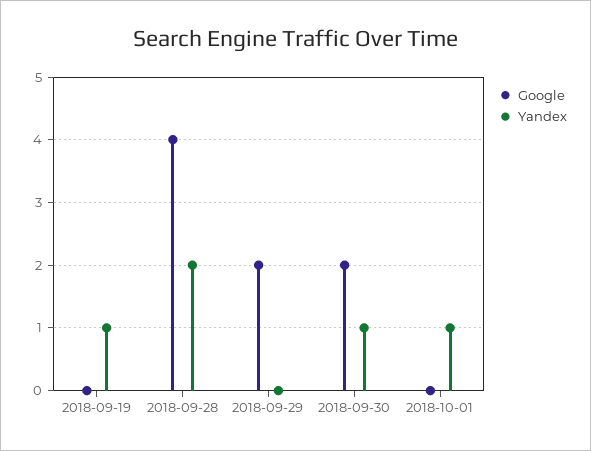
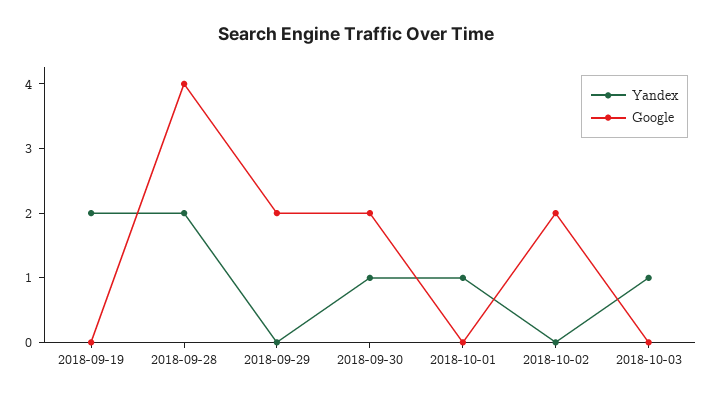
Yandex, 2018-09-19: 1 -> 2
Yandex, 2018-10-02: none -> 0
Google, 2018-10-02: none -> 2
Yandex, 2018-10-03: none -> 1
Google, 2018-10-03: none -> 0

